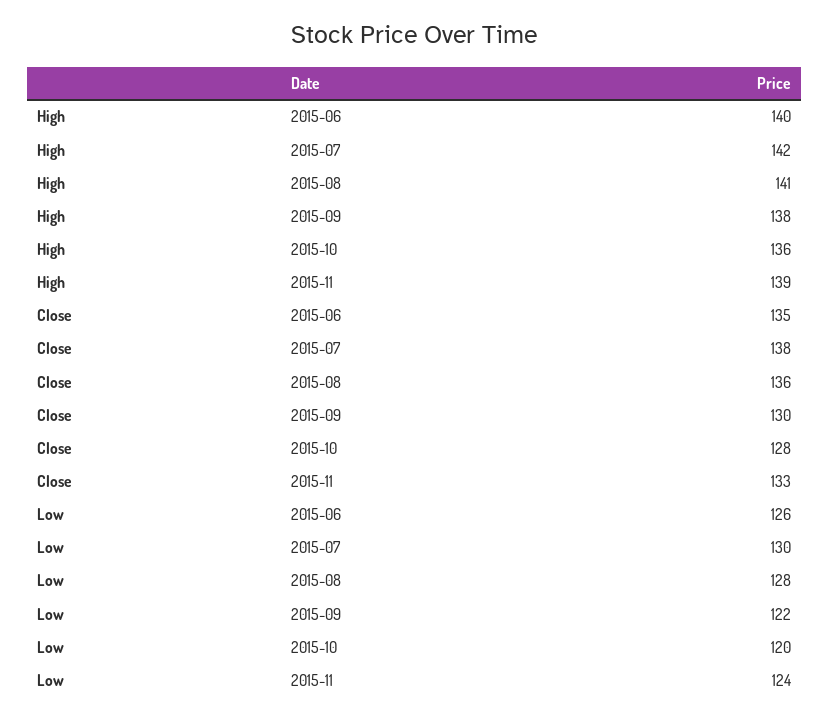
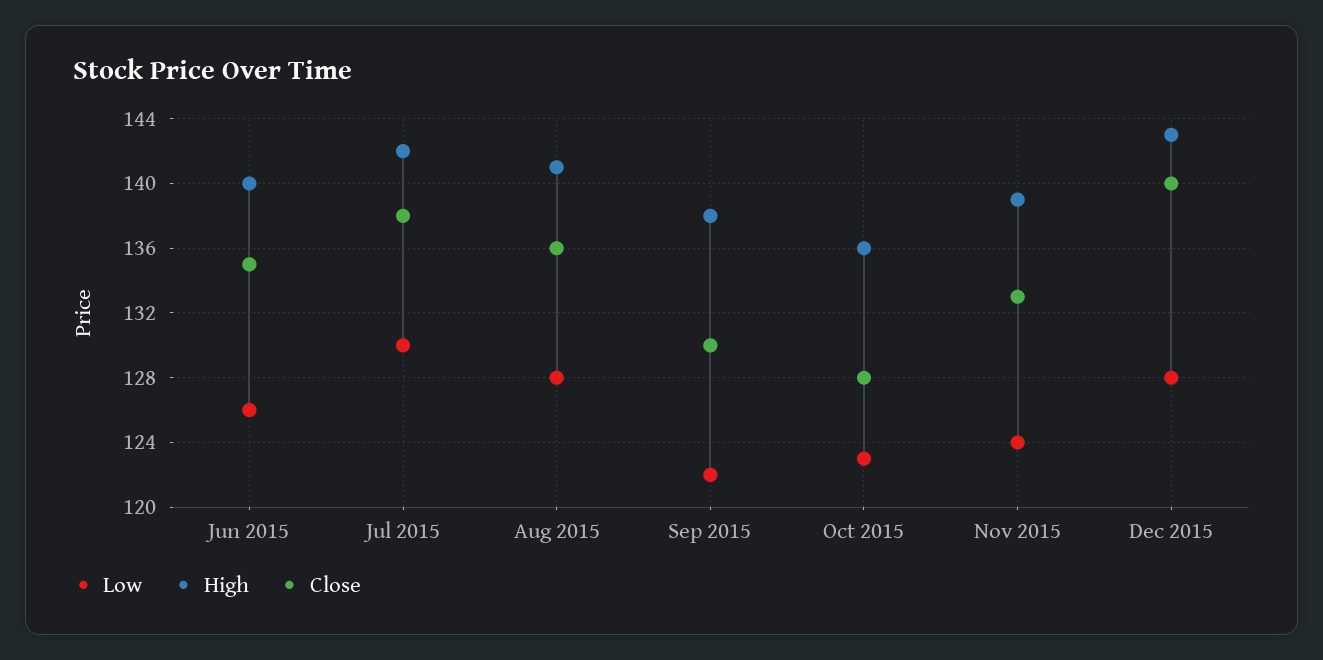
Low, 2015-10: 120 -> 123
Low, Dec 2015: none -> 128
High, Dec 2015: none -> 143
Close, Dec 2015: none -> 140

